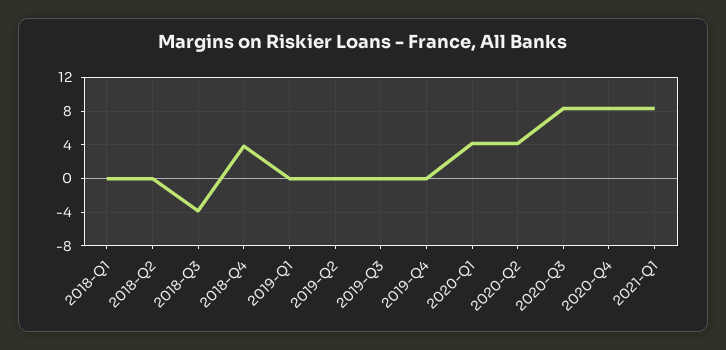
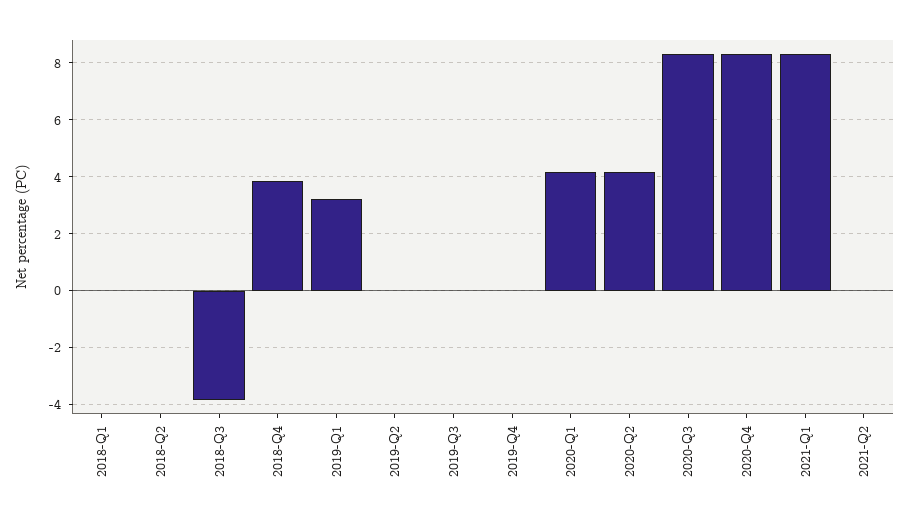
2019-Q1: 0 -> 3.25
2021-Q2: none -> 0

